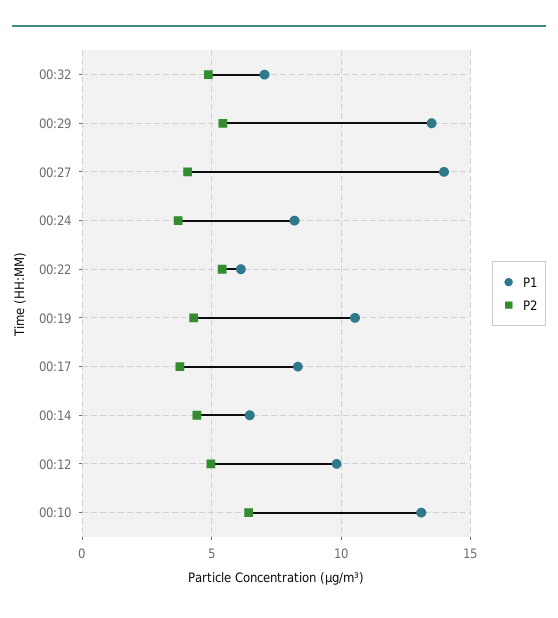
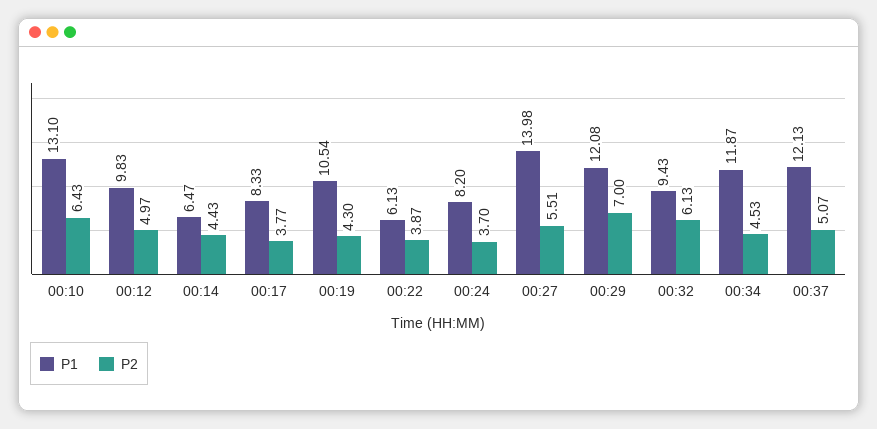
P1, 00:32: 7 -> 9.43
P2, 00:32: 5 -> 6.13
P1, 00:29: 13.5 -> 12.08
P2, 00:29: 5.5 -> 7
P2, 00:27: 4 -> 5.51
P2, 00:22: 5.5 -> 3.87
P1, 00:34: none -> 11.87
P2, 00:34: none -> 4.53
P1, 00:37: none -> 12.13
P2, 00:37: none -> 5.07

